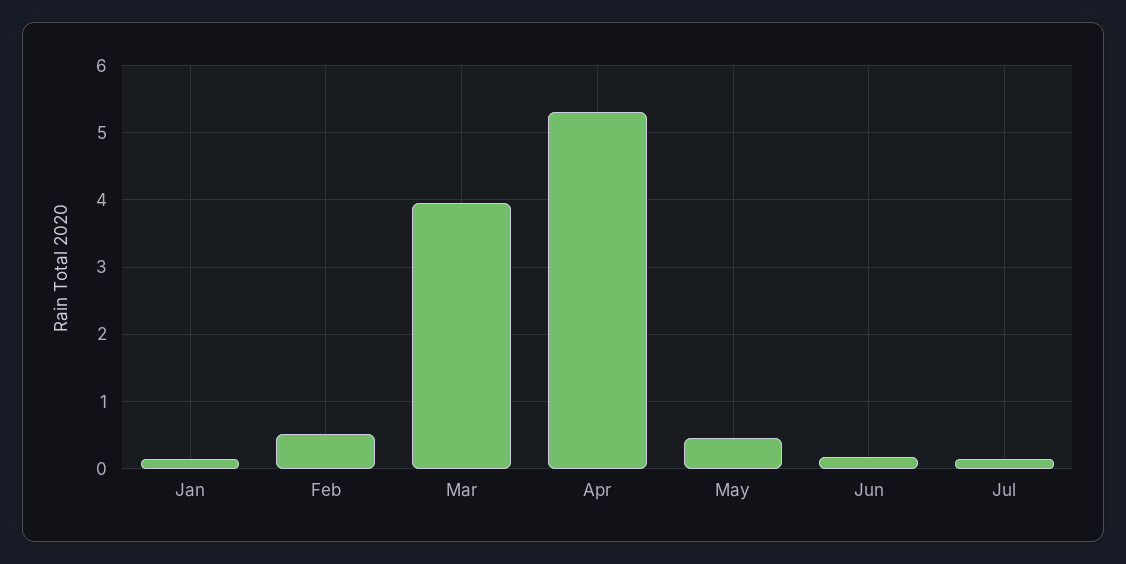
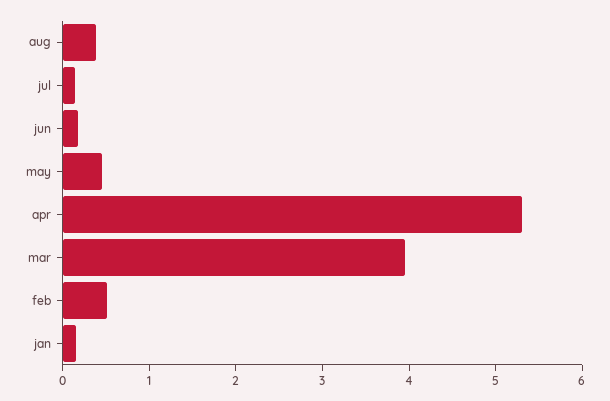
aug: none -> 0.4

